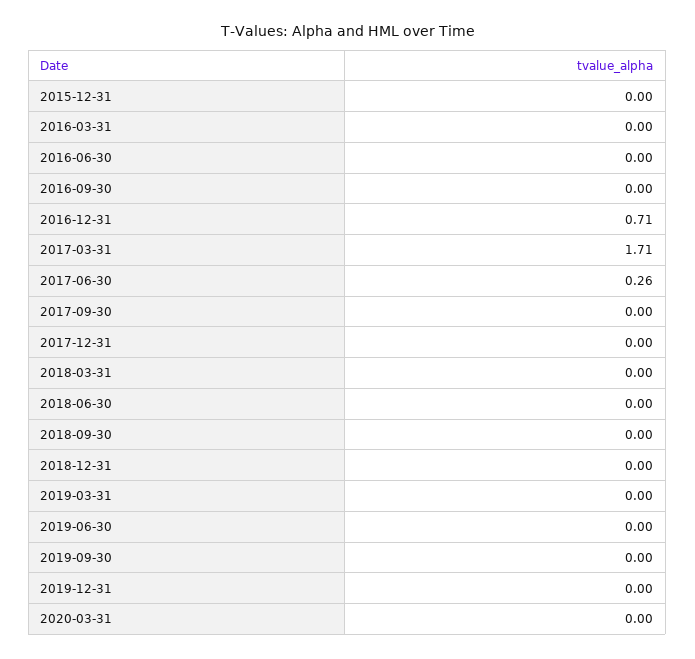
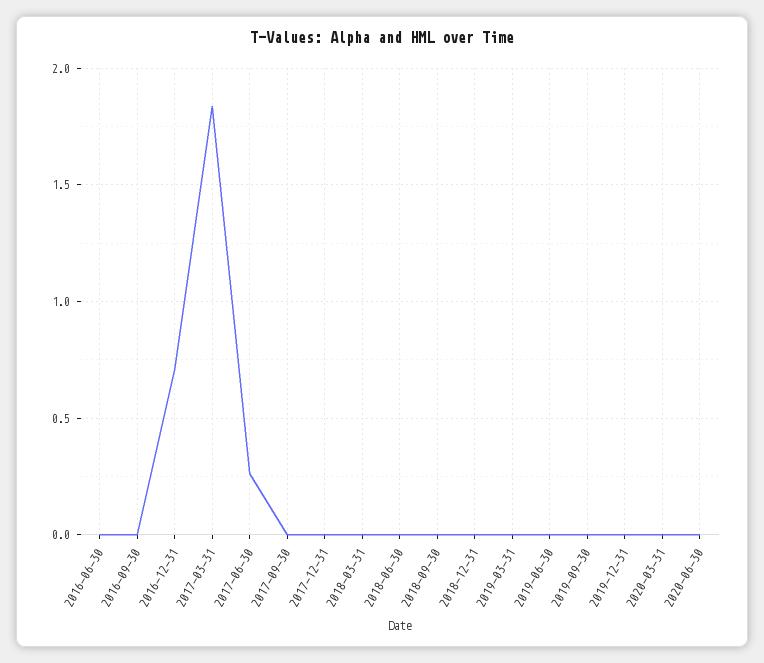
2015-12-31: 0 -> none
2016-03-31: 0 -> none
2017-03-31: 1.71 -> 1.85
2020-06-30: none -> 0

